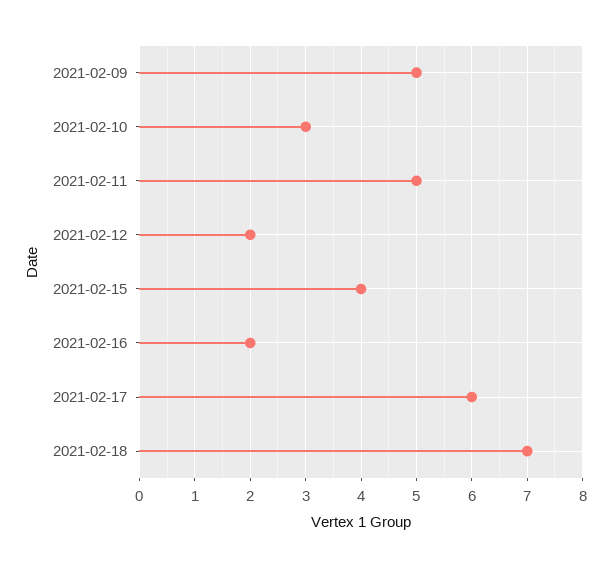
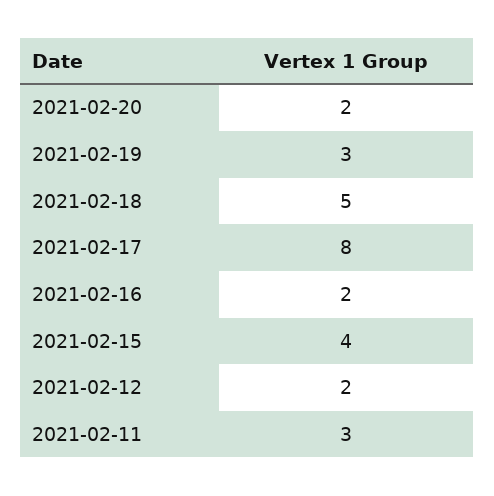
2021-02-09: 5 -> none
2021-02-10: 3 -> none
2021-02-11: 5 -> 3
2021-02-17: 6 -> 8
2021-02-18: 7 -> 5
2021-02-20: none -> 2
2021-02-19: none -> 3

